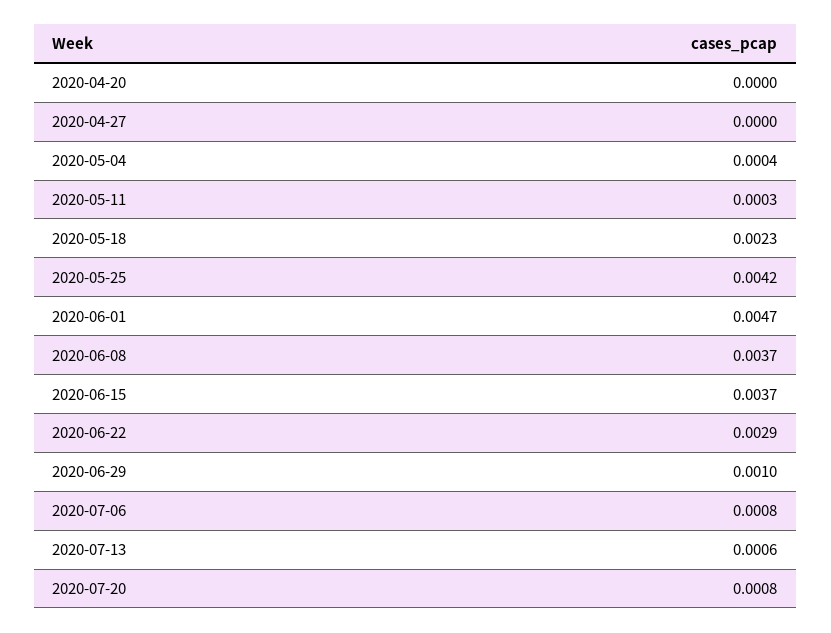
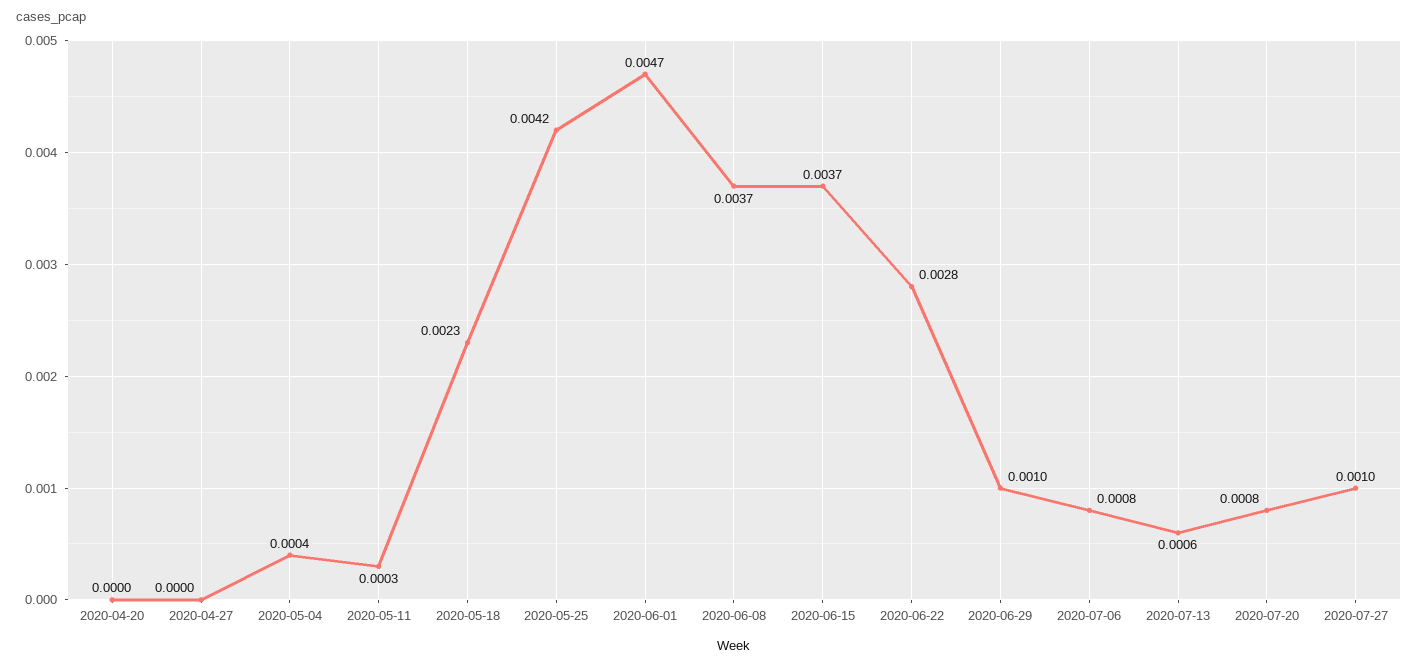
2020-06-22: 0.0029 -> 0.0028
2020-07-27: none -> 0.001

